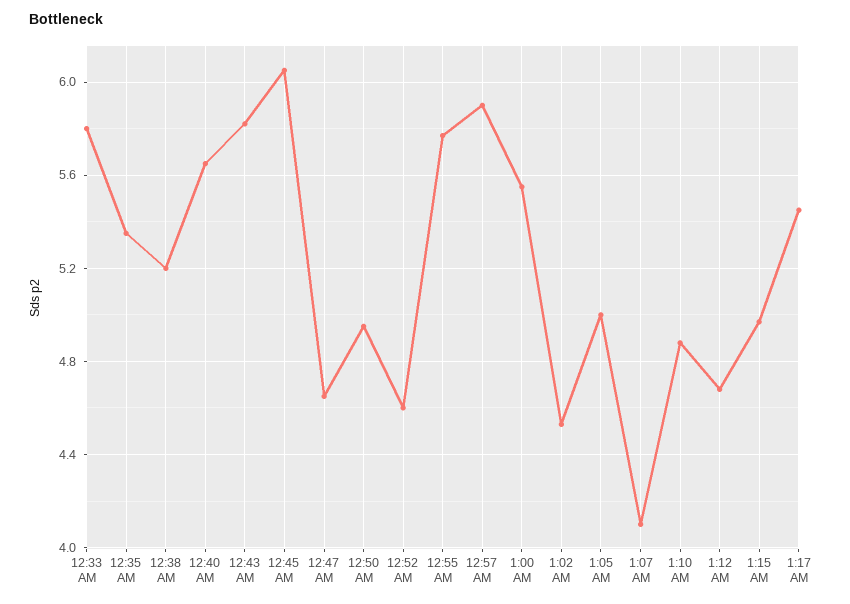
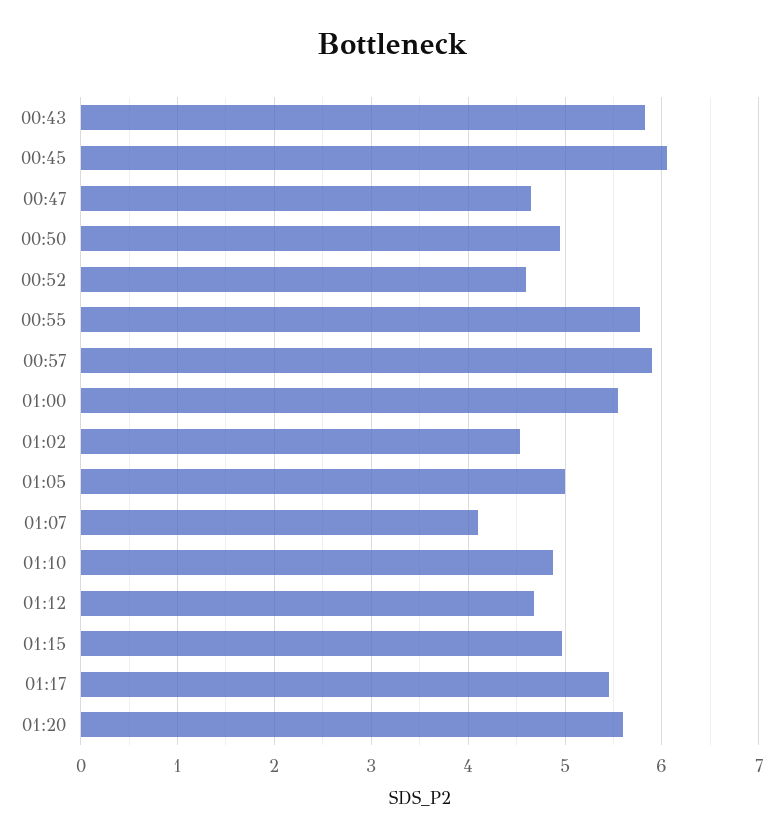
12:33 AM: 5.8 -> none
12:35 AM: 5.35 -> none
12:38 AM: 5.2 -> none
12:40 AM: 5.65 -> none
01:20: none -> 5.6

